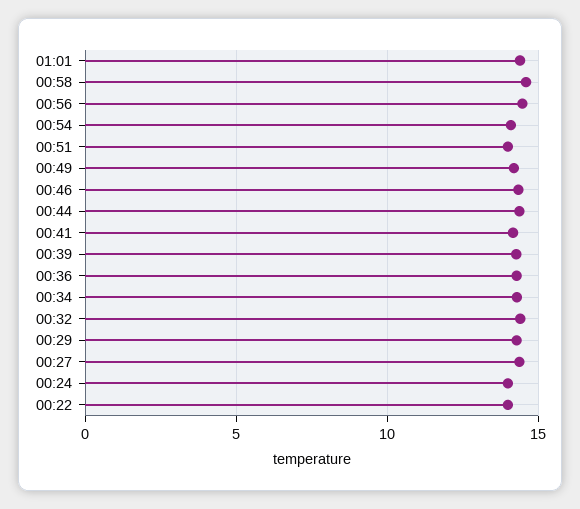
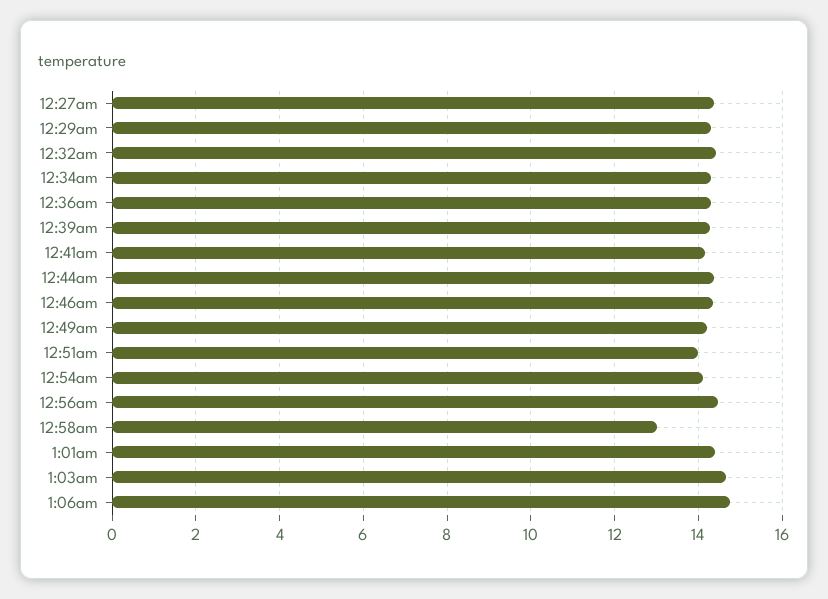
00:58: 14.5 -> 13
00:24: 14 -> none
00:22: 14 -> none
1:03am: none -> 14.6
1:06am: none -> 14.8

